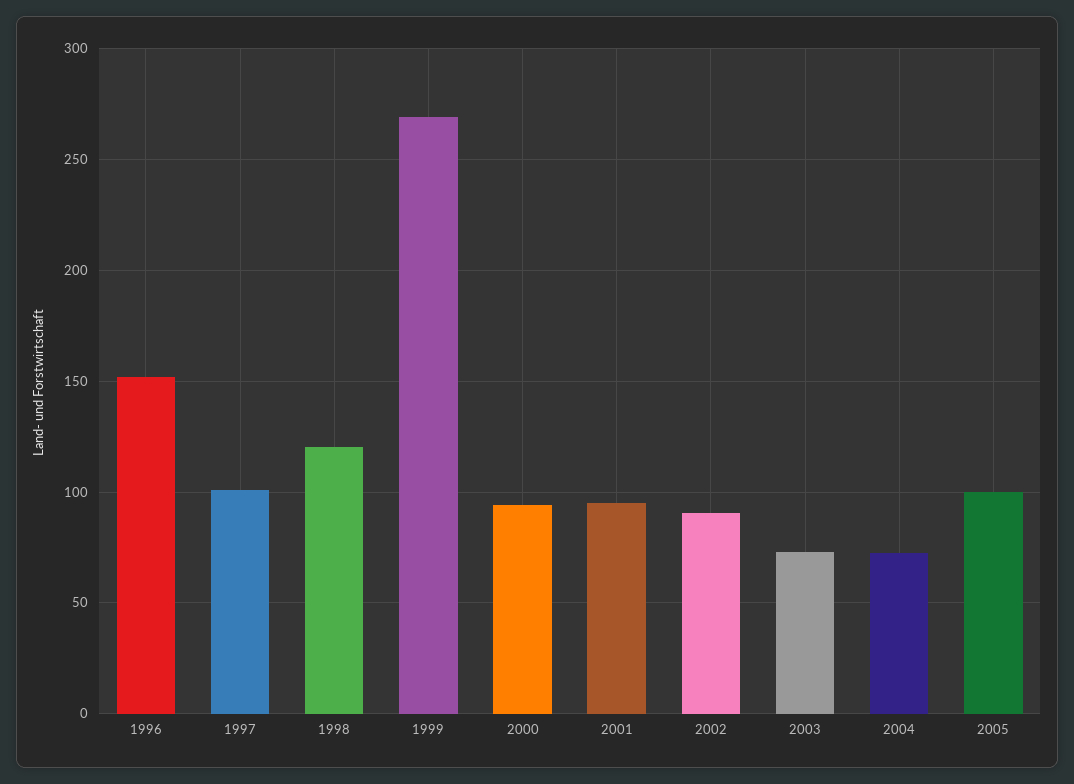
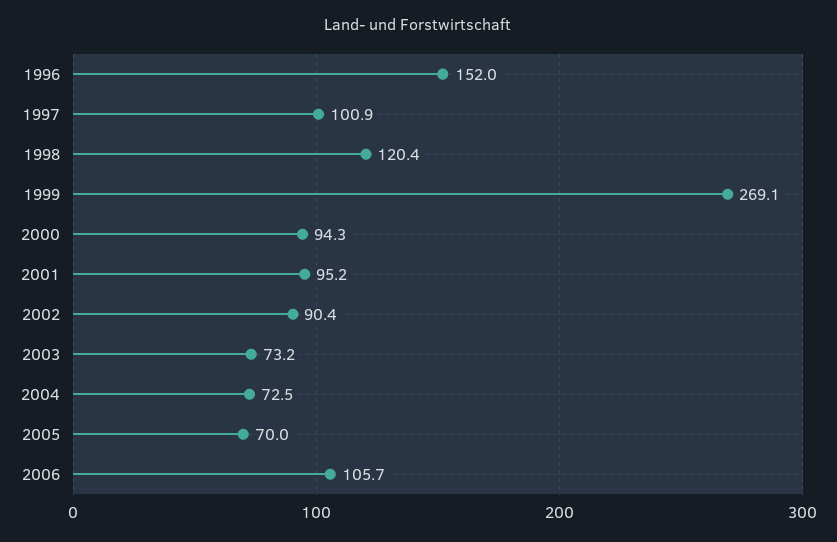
2005: 100 -> 70
2006: none -> 105.7

